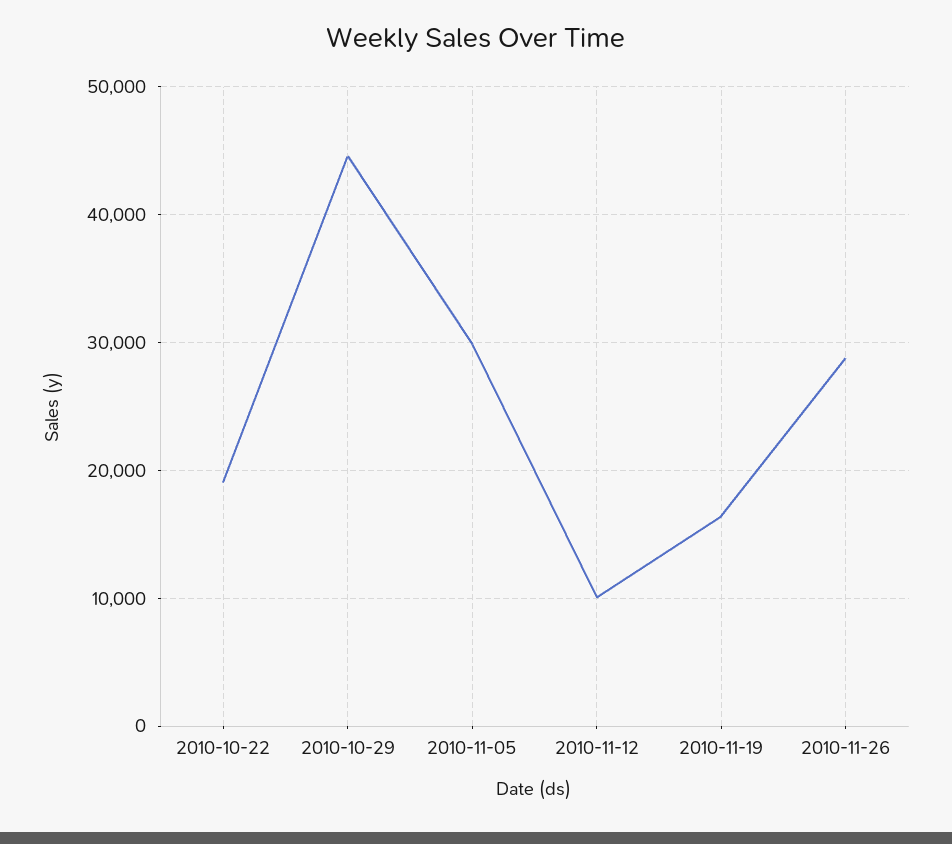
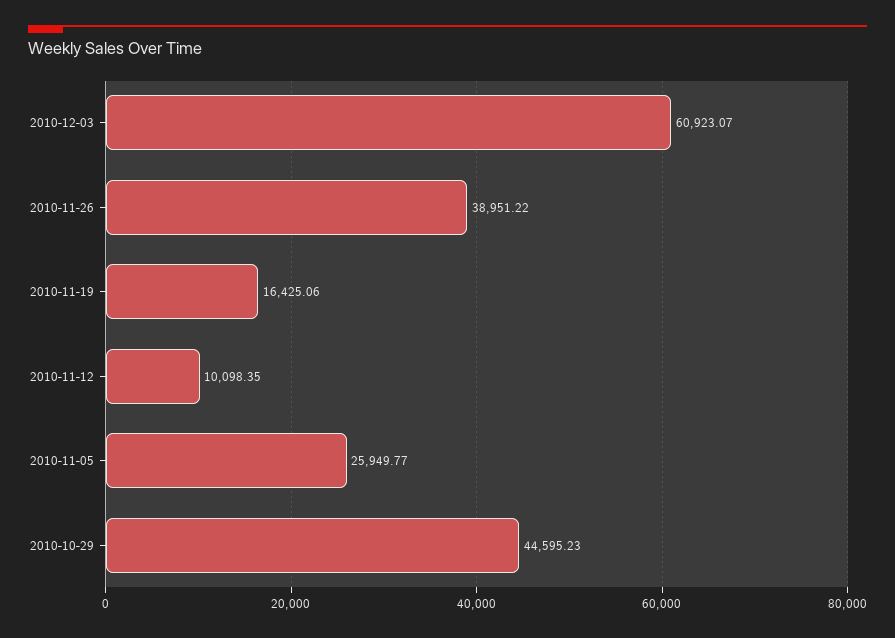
2010-10-22: 19000 -> none
2010-11-05: 30000 -> 25949.77
2010-11-26: 29000 -> 38951.22
2010-12-03: none -> 60923.07

